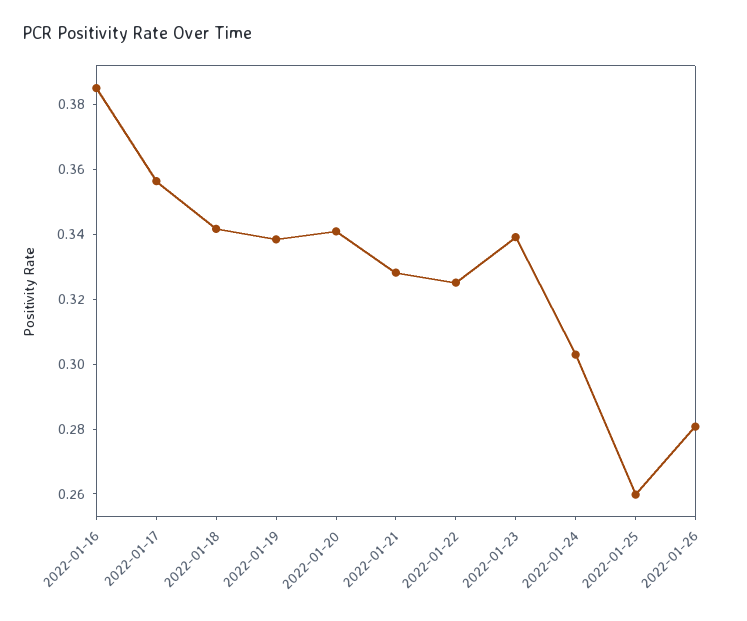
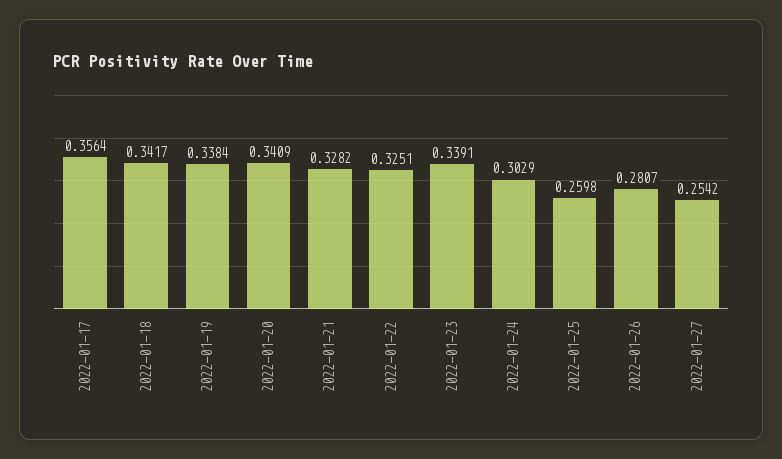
2022-01-16: 0.385 -> none
2022-01-27: none -> 0.2542

